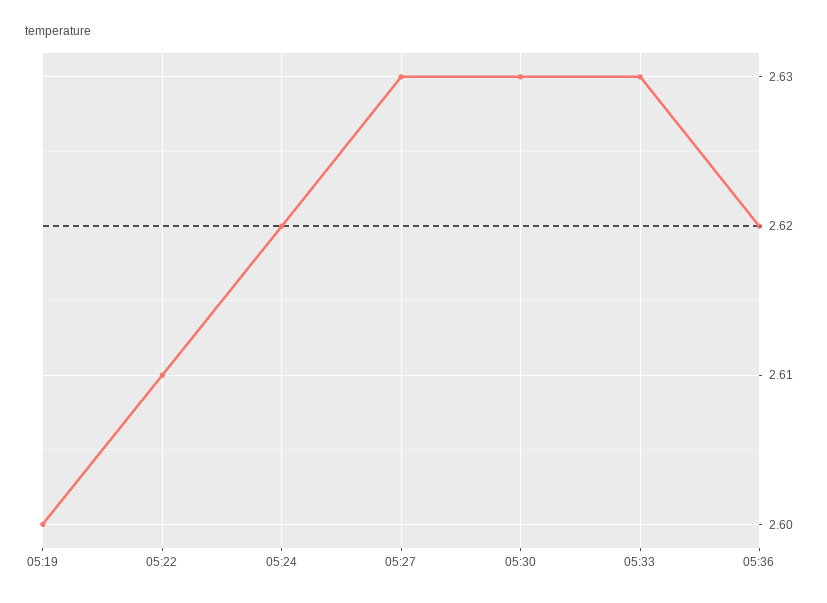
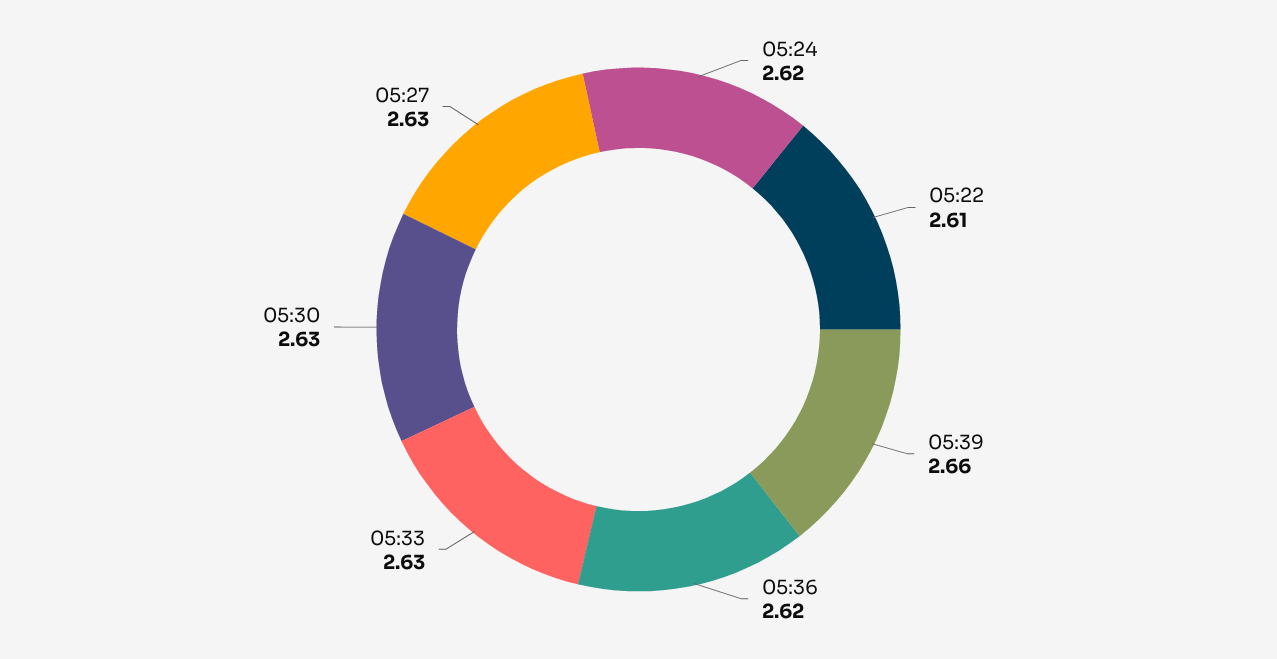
05:19: 2.6 -> none
05:39: none -> 2.66

